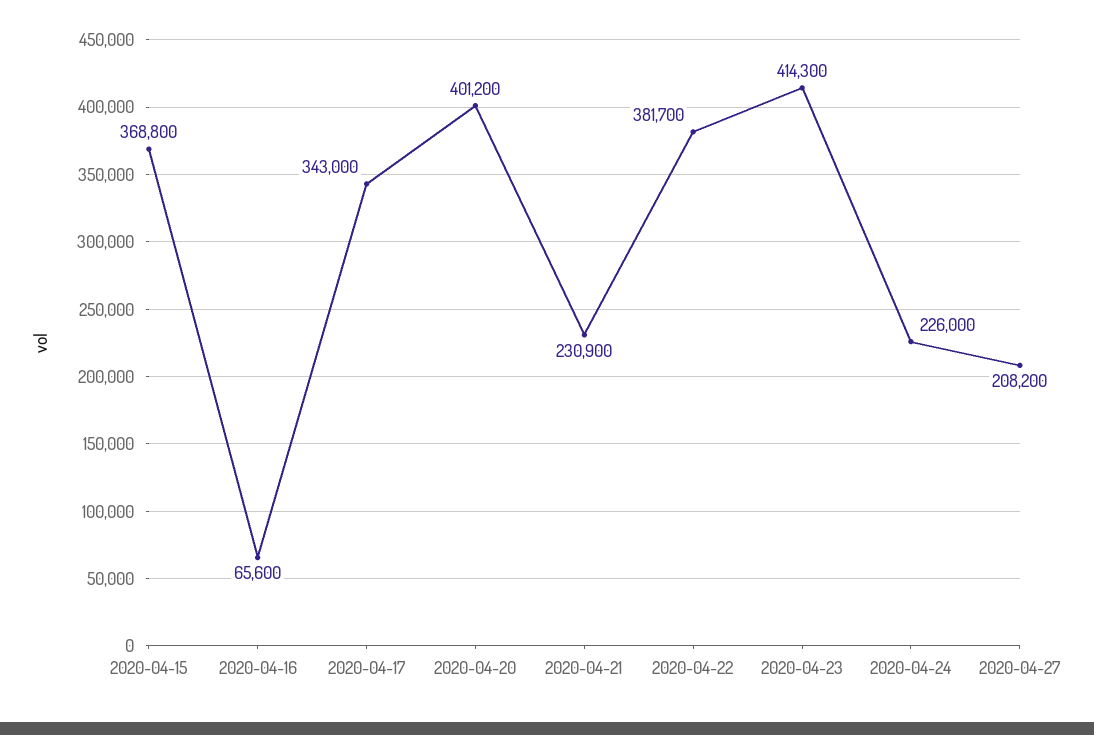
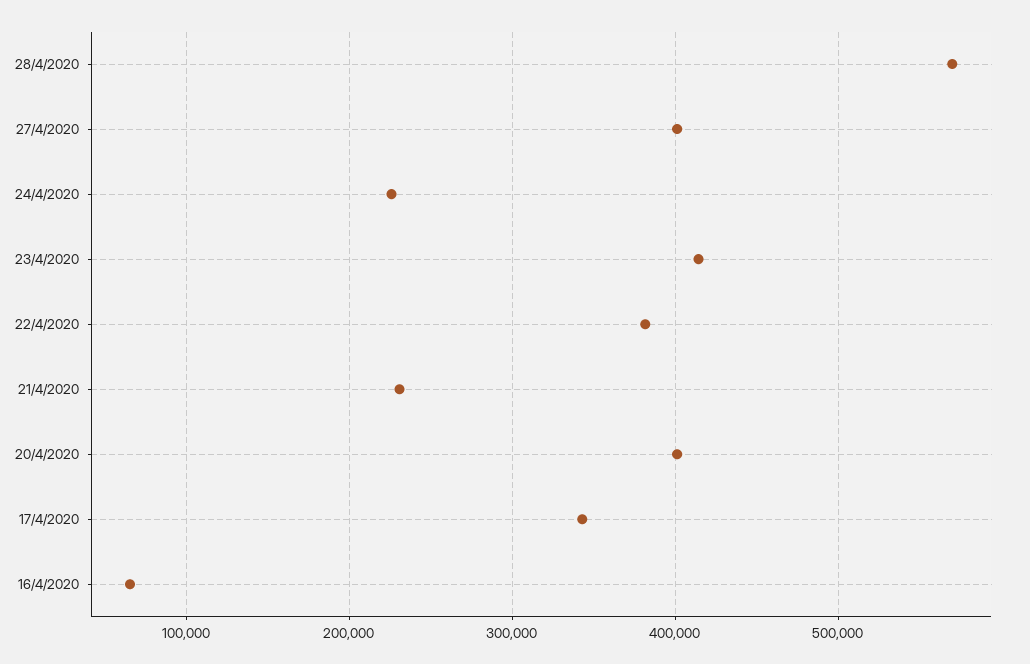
2020-04-15: 368800 -> none
2020-04-27: 208200 -> 400000
28/4/2020: none -> 570000

